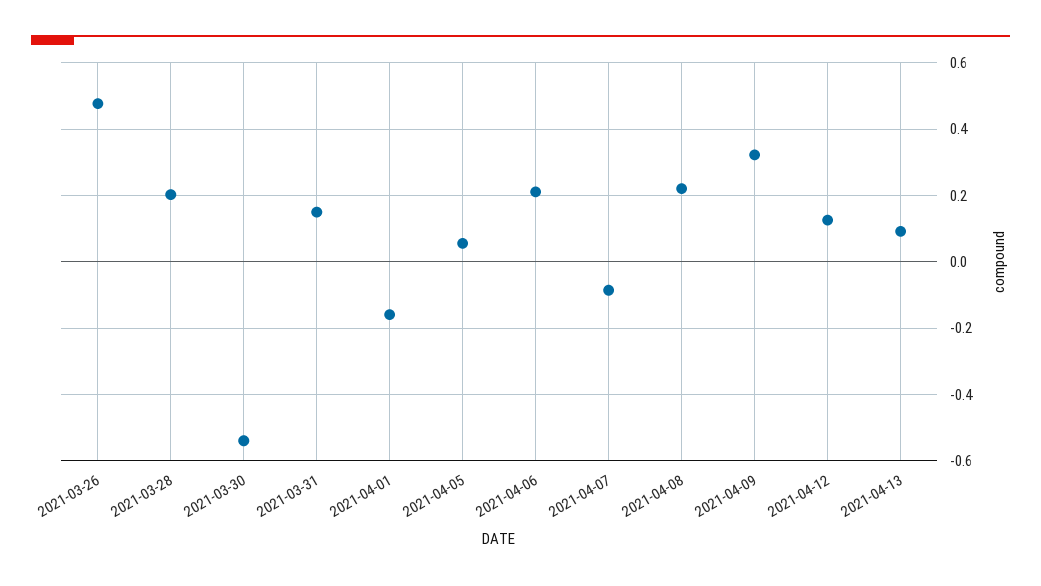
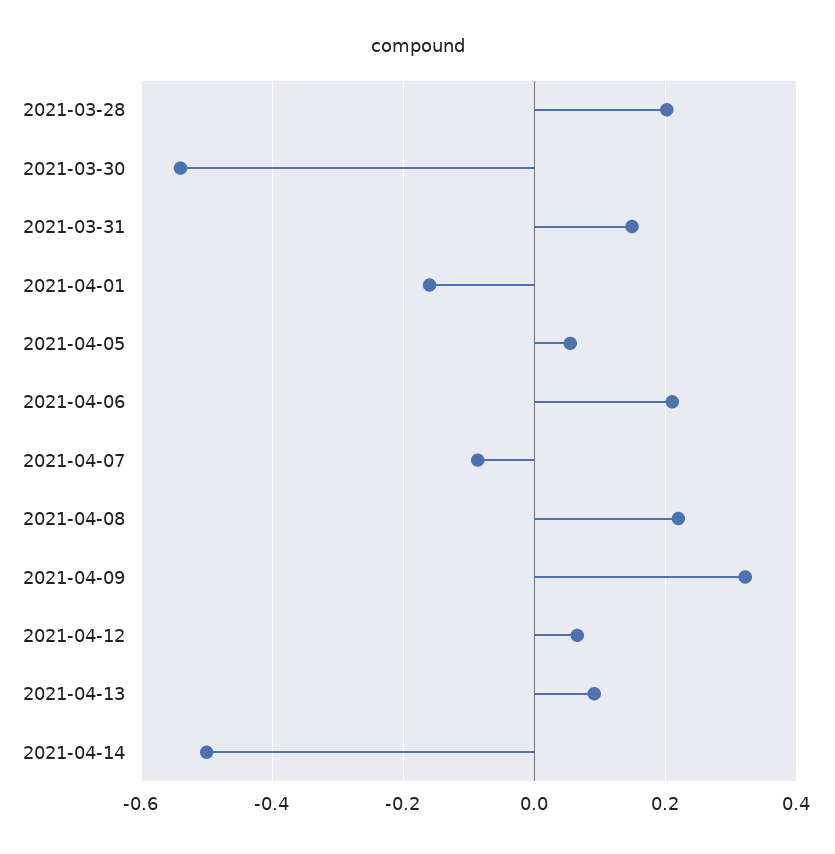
2021-03-26: 0.48 -> none
2021-04-12: 0.12 -> 0.06
2021-04-14: none -> -0.5

